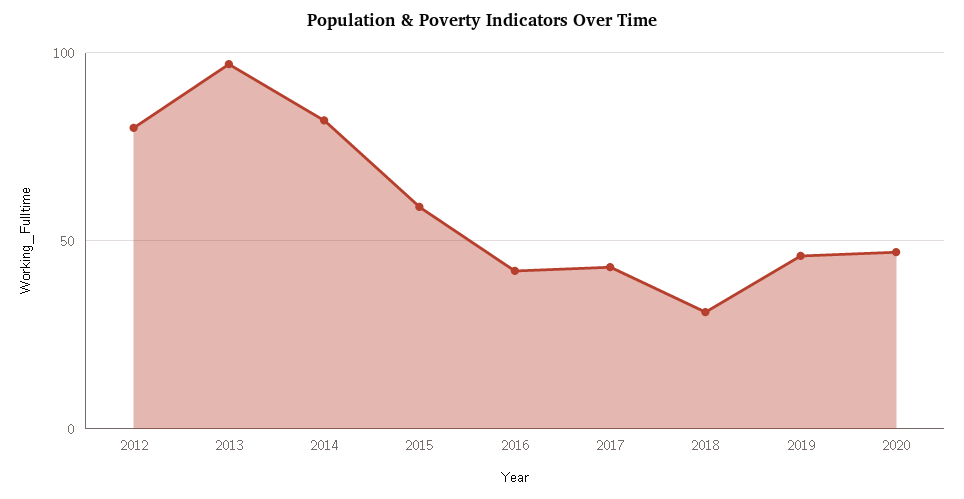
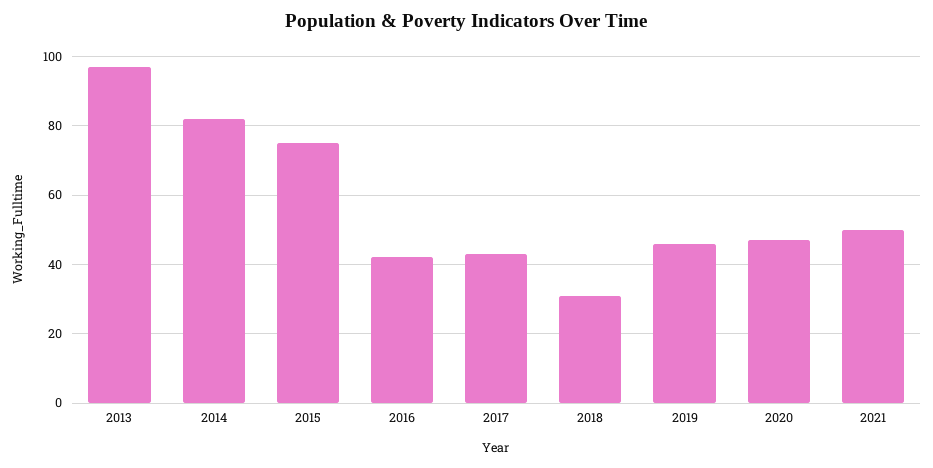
2012: 80 -> none
2015: 60 -> 75
2021: none -> 50

